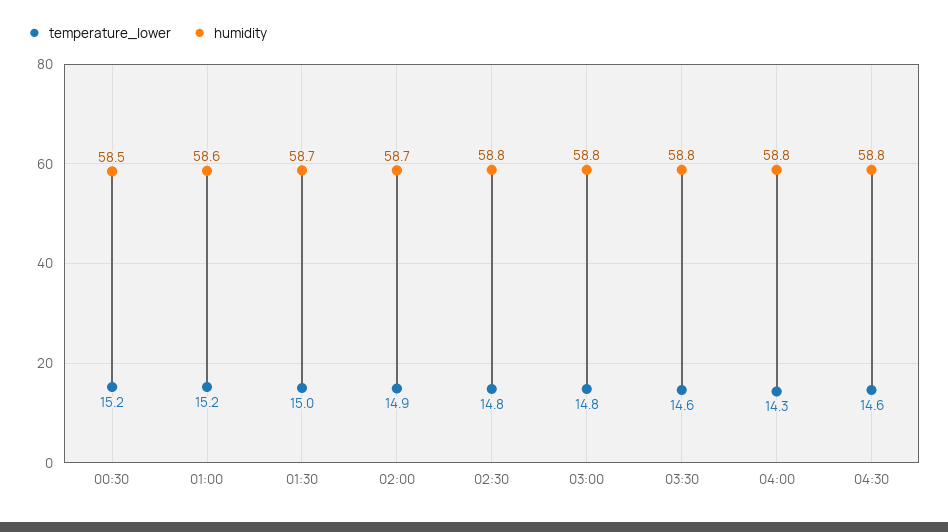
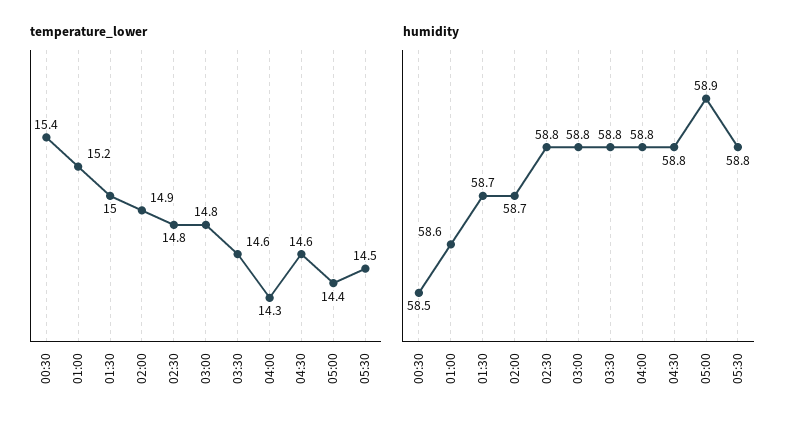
temperature_lower, 00:30: 15.2 -> 15.4
temperature_lower, 05:00: none -> 14.4
temperature_lower, 05:30: none -> 14.5
humidity, 05:00: none -> 58.9
humidity, 05:30: none -> 58.8

